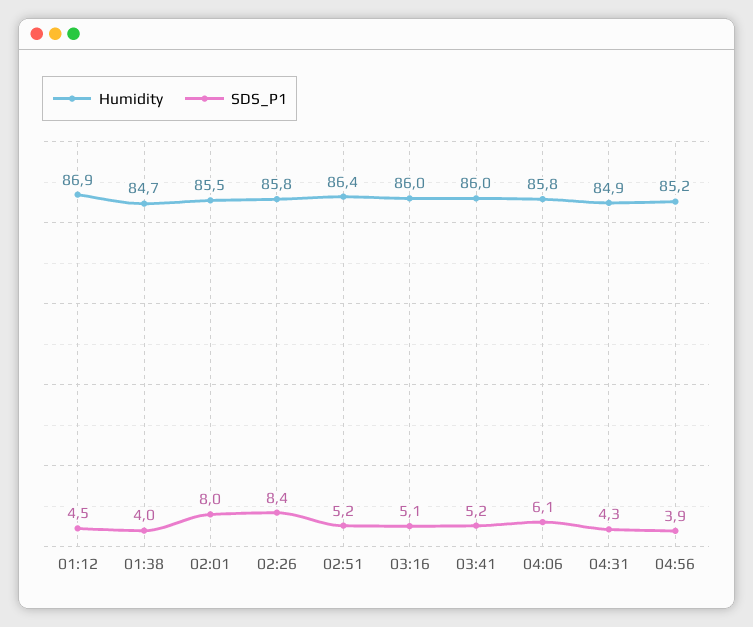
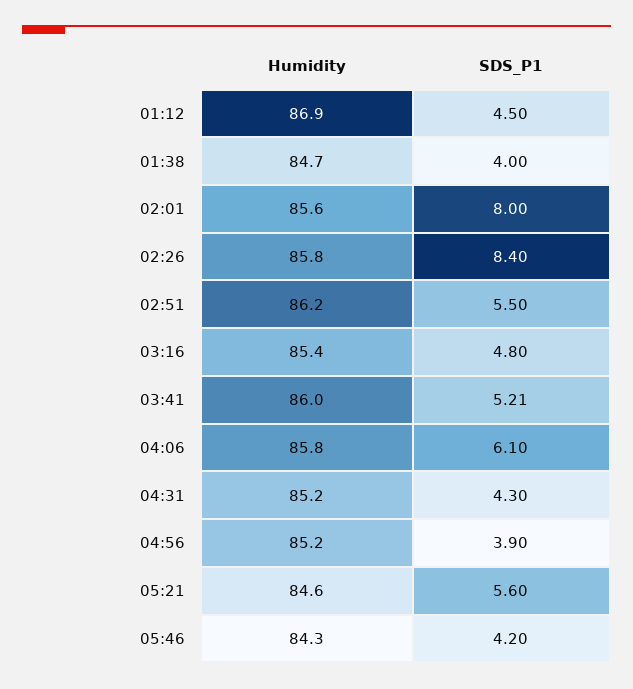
Humidity, 02:01: 85.5 -> 85.6
Humidity, 02:51: 86.4 -> 86.2
SDS_P1, 02:51: 5.2 -> 5.5
Humidity, 03:16: 86 -> 85.4
SDS_P1, 03:16: 5.1 -> 4.8
SDS_P1, 03:41: 5.2 -> 5.21
Humidity, 04:31: 84.9 -> 85.2
Humidity, 05:21: none -> 84.6
SDS_P1, 05:21: none -> 5.6
Humidity, 05:46: none -> 84.3
SDS_P1, 05:46: none -> 4.2

